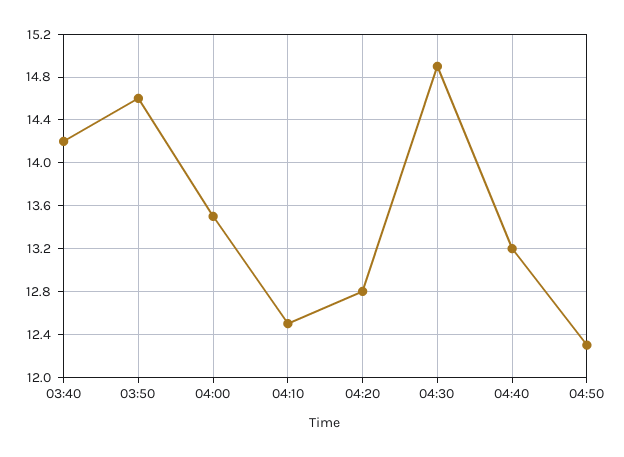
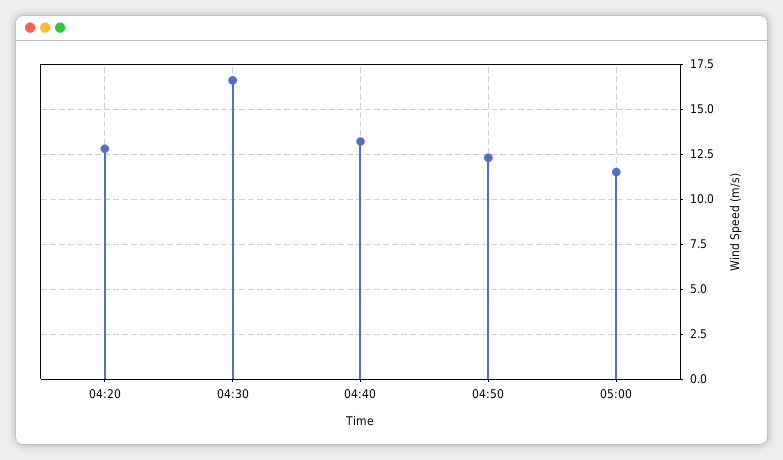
03:40: 14.2 -> none
03:50: 14.6 -> none
04:00: 13.5 -> none
04:10: 12.5 -> none
04:30: 14.9 -> 16.5
05:00: none -> 11.5

